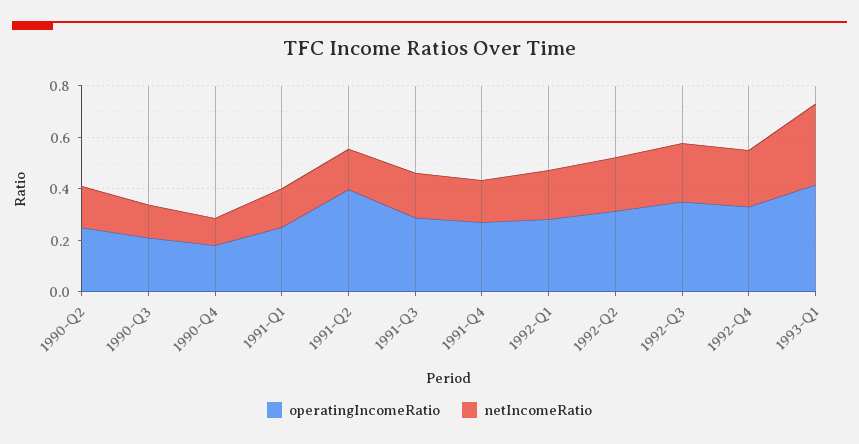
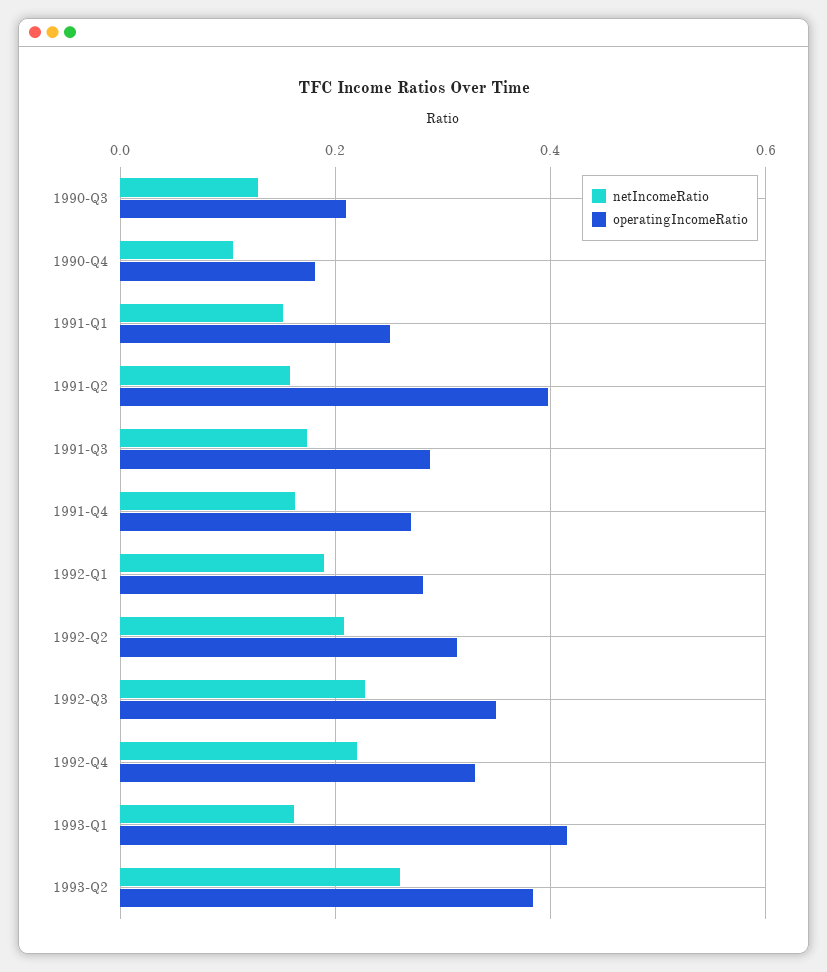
operatingIncomeRatio, 1990-Q2: 0.25 -> none
netIncomeRatio, 1990-Q2: 0.15 -> none
netIncomeRatio, 1993-Q1: 0.3 -> 0.16
netIncomeRatio, 1993-Q2: none -> 0.26
operatingIncomeRatio, 1993-Q2: none -> 0.38

